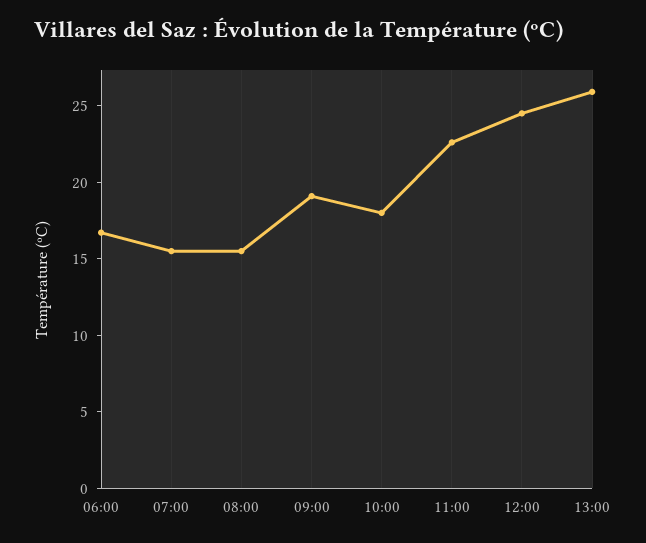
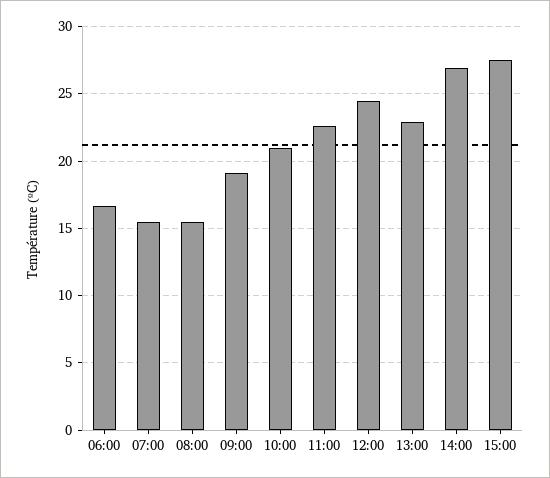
10:00: 18 -> 21
13:00: 26 -> 23
14:00: none -> 27
15:00: none -> 27.5

